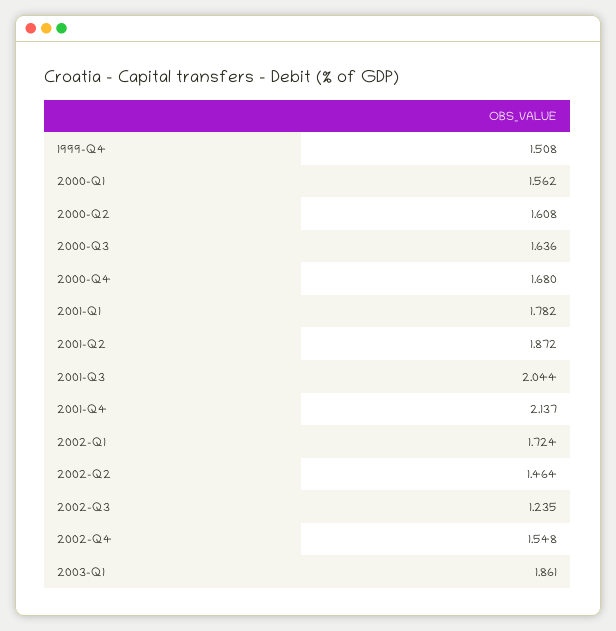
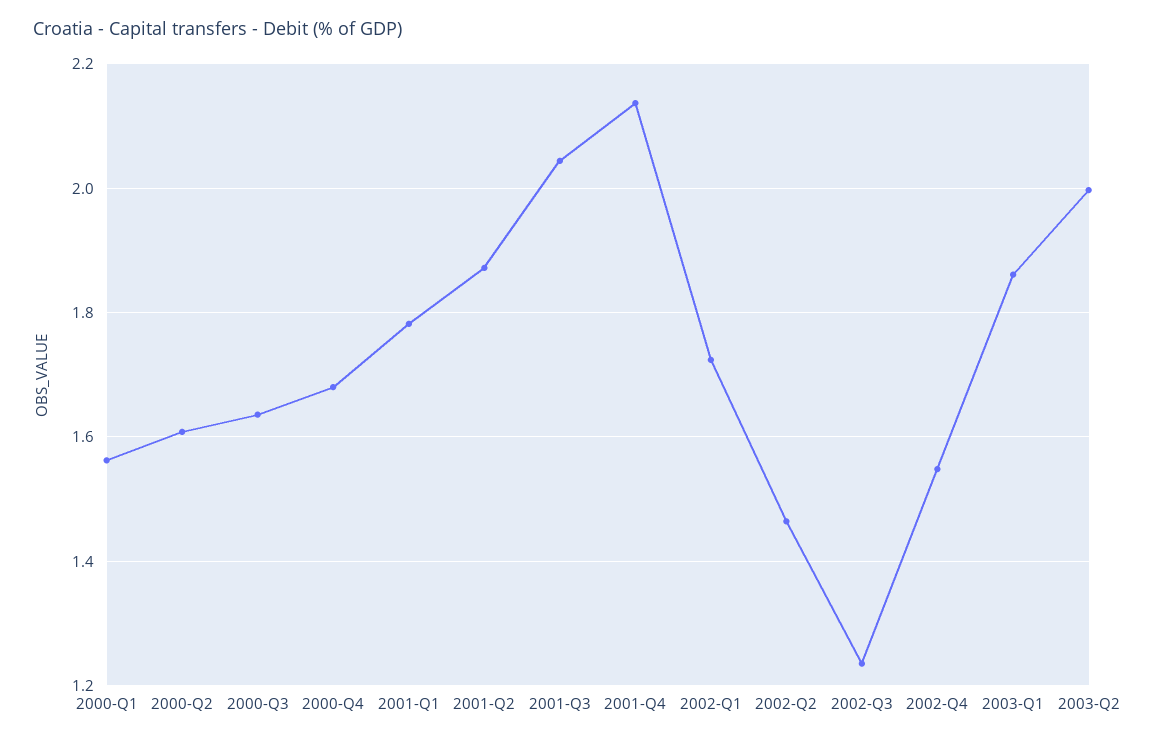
1999-Q4: 1.508 -> none
2003-Q2: none -> 2

